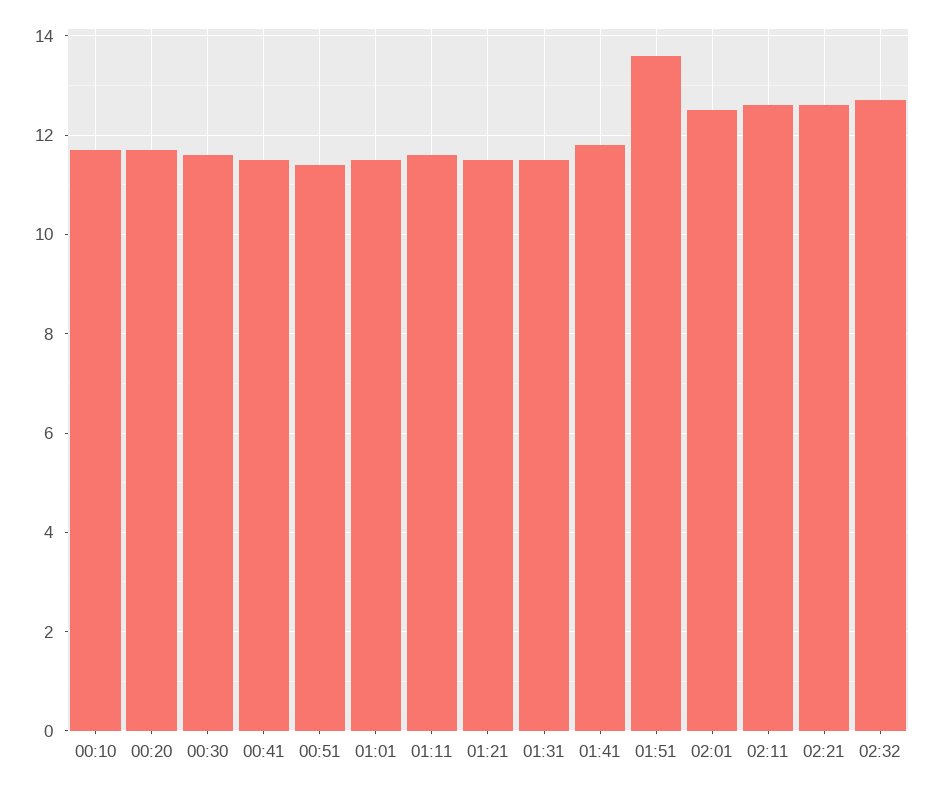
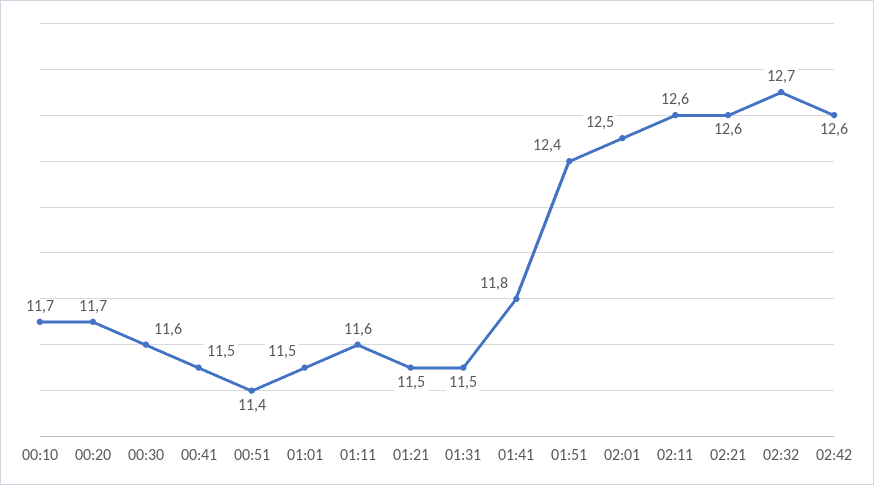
01:51: 13.5 -> 12.4
02:42: none -> 12.6

